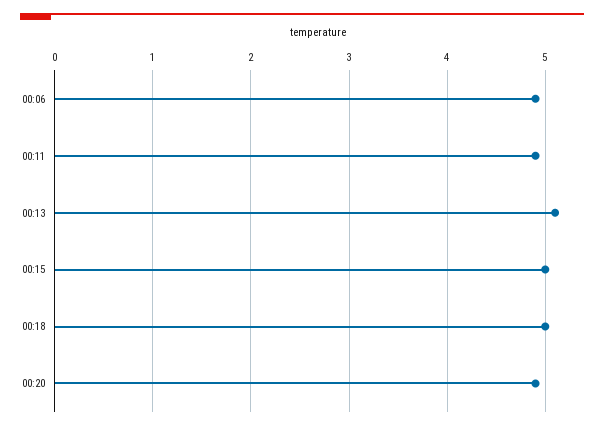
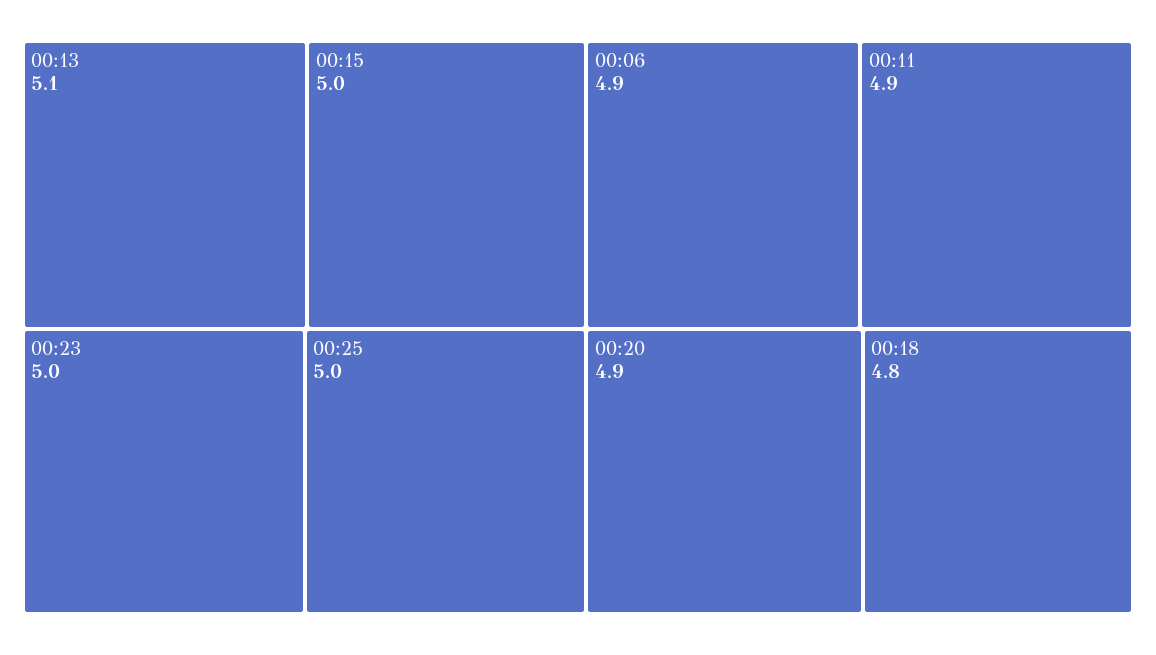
00:18: 5 -> 4.8
00:23: none -> 5
00:25: none -> 5

